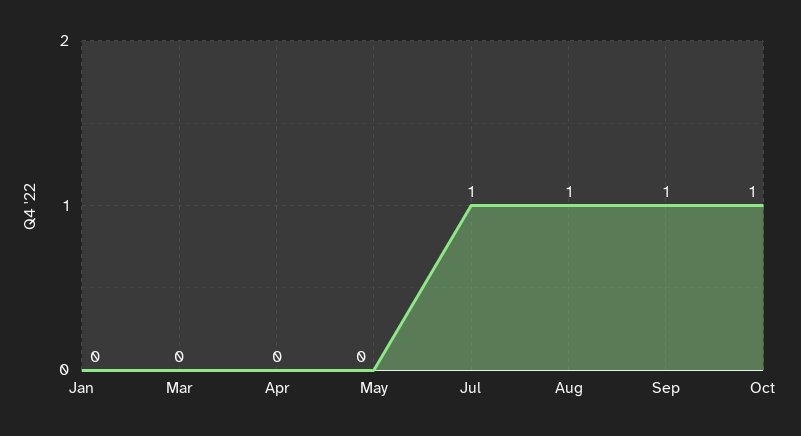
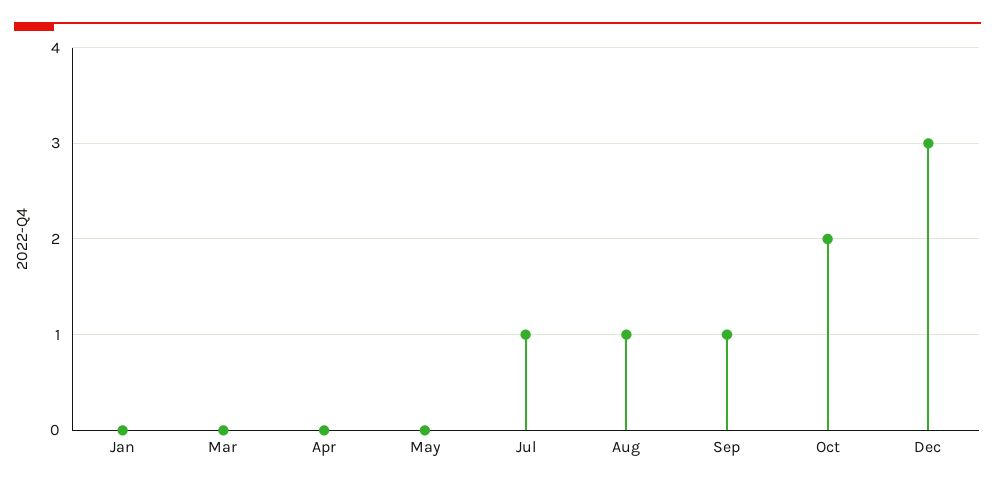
Oct: 1 -> 2
Dec: none -> 3

